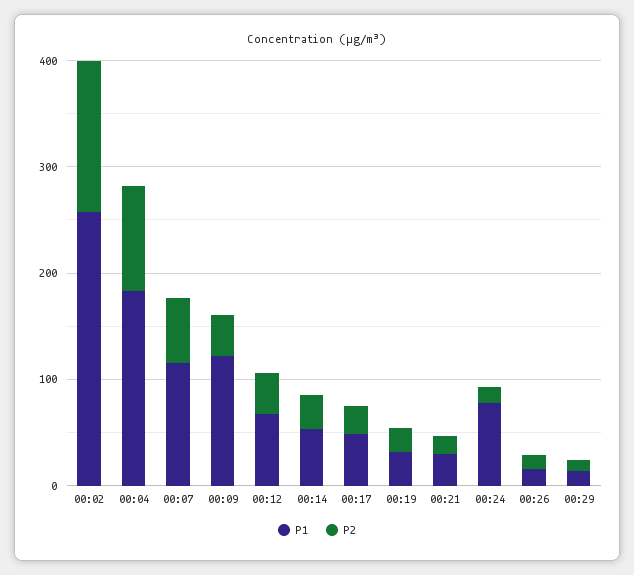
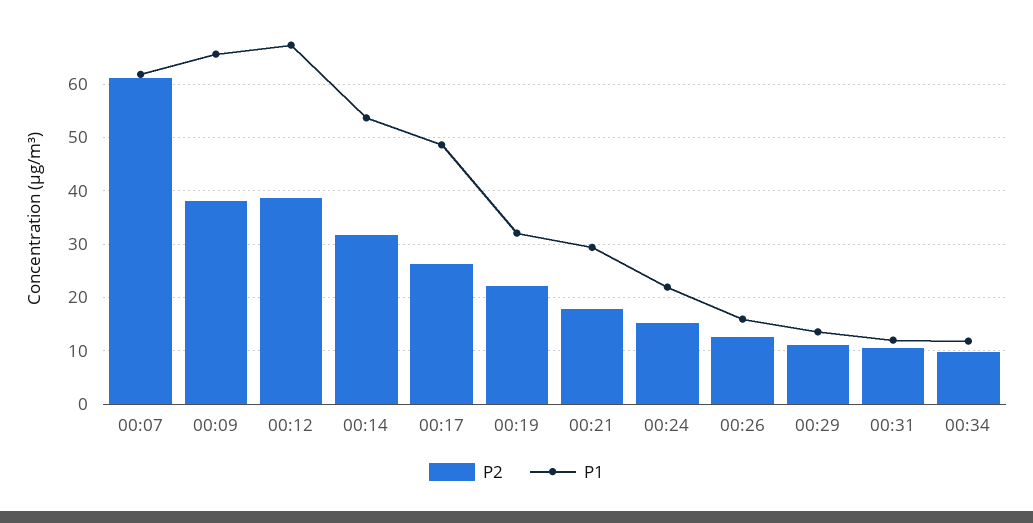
P1, 00:02: 260 -> none
P2, 00:02: 140 -> none
P1, 00:04: 180 -> none
P2, 00:04: 100 -> none
P1, 00:07: 120 -> 62
P1, 00:09: 120 -> 66
P1, 00:24: 80 -> 22
P2, 00:31: none -> 10
P1, 00:31: none -> 12
P2, 00:34: none -> 10
P1, 00:34: none -> 12

